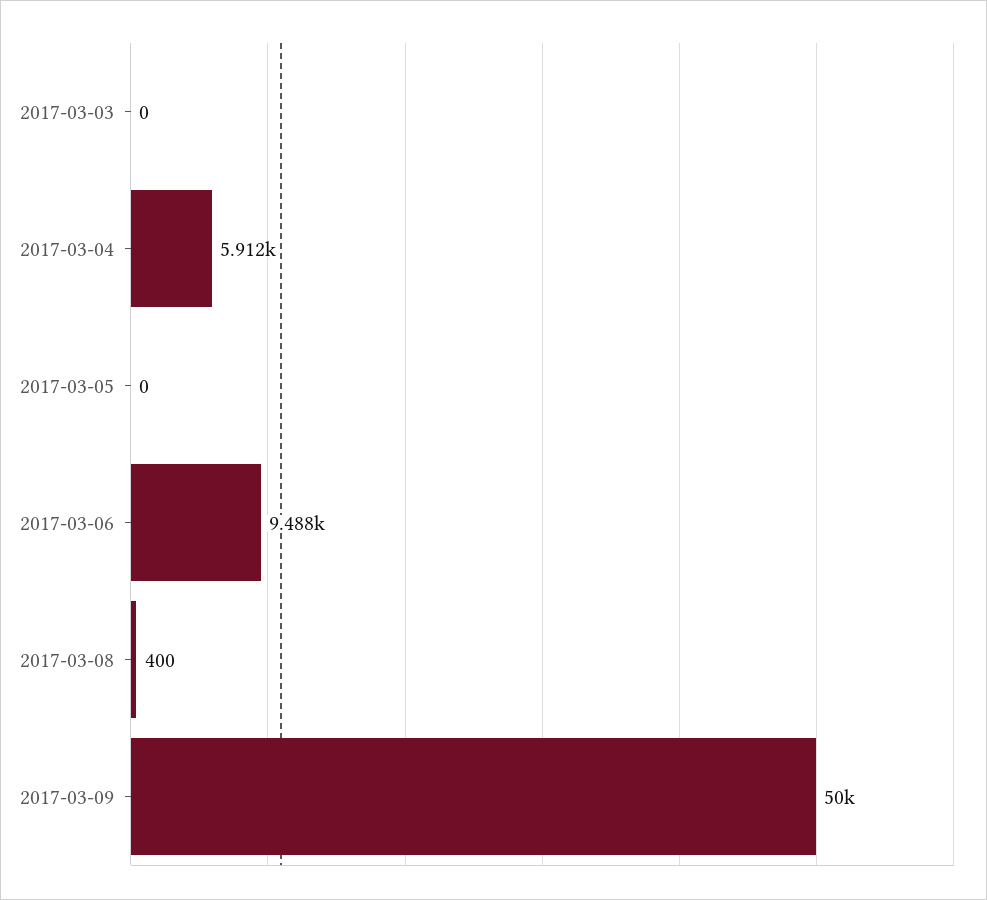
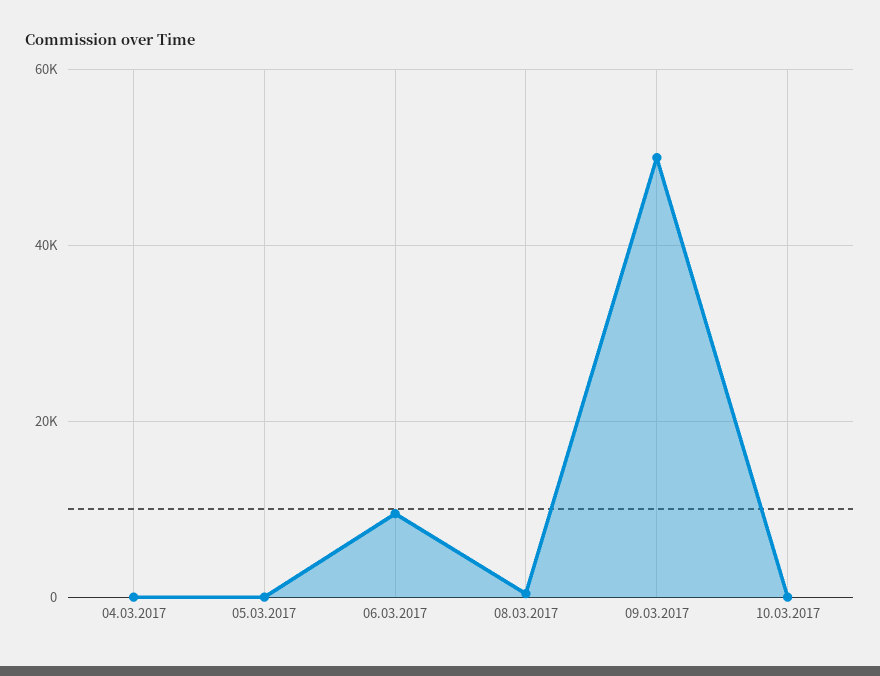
2017-03-03: 0 -> none
2017-03-04: 5912 -> 0
10.03.2017: none -> 0

